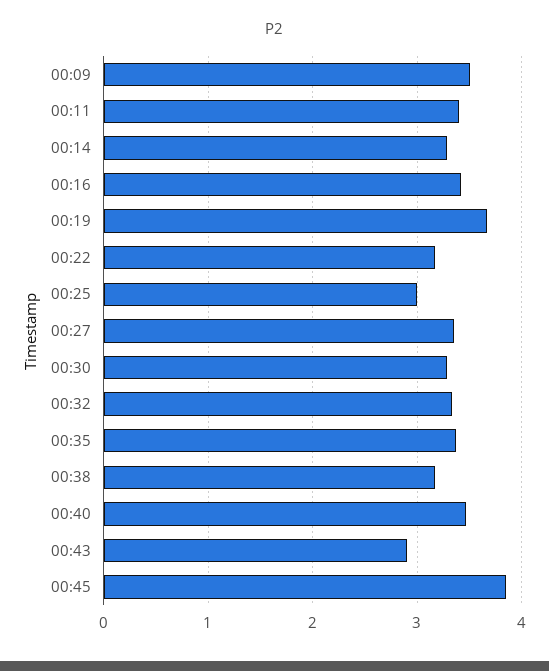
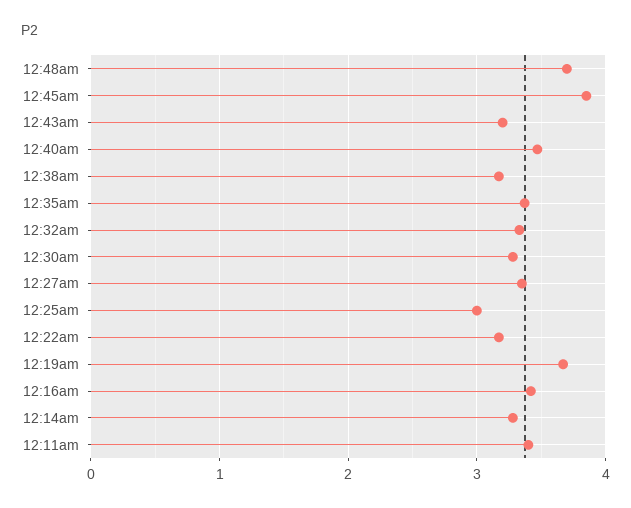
00:09: 3.5 -> none
00:43: 2.9 -> 3.2
12:48am: none -> 3.7

